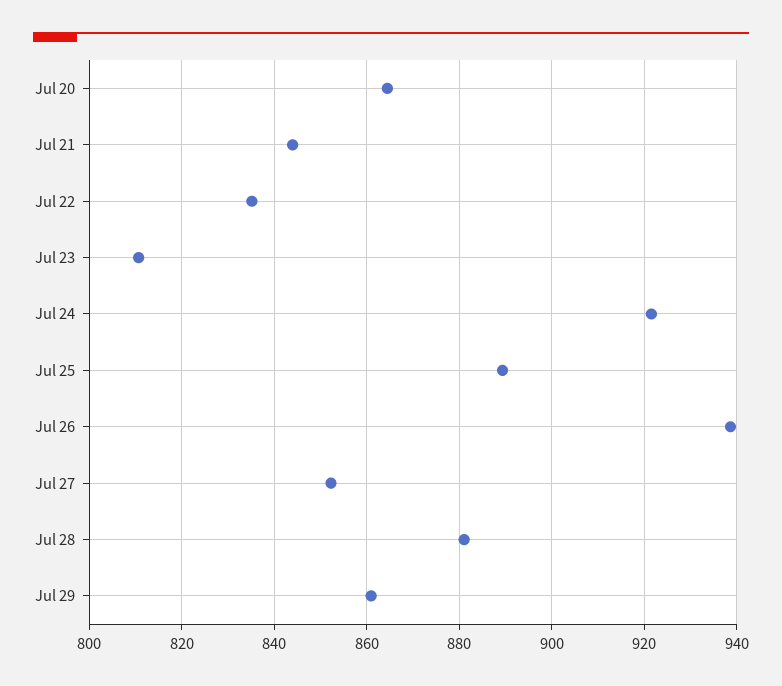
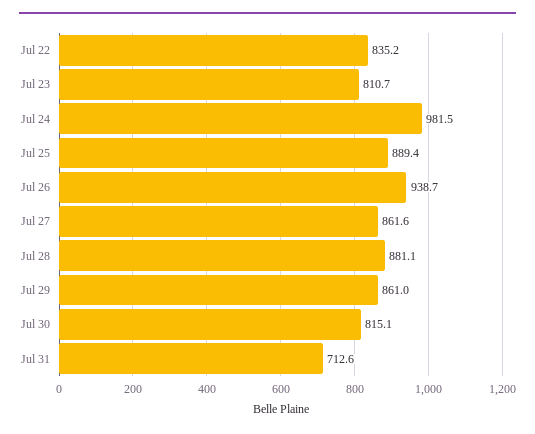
Jul 20: 864 -> none
Jul 21: 844 -> none
Jul 24: 922 -> 981.5
Jul 27: 852 -> 861.6
Jul 30: none -> 815.1
Jul 31: none -> 712.6

